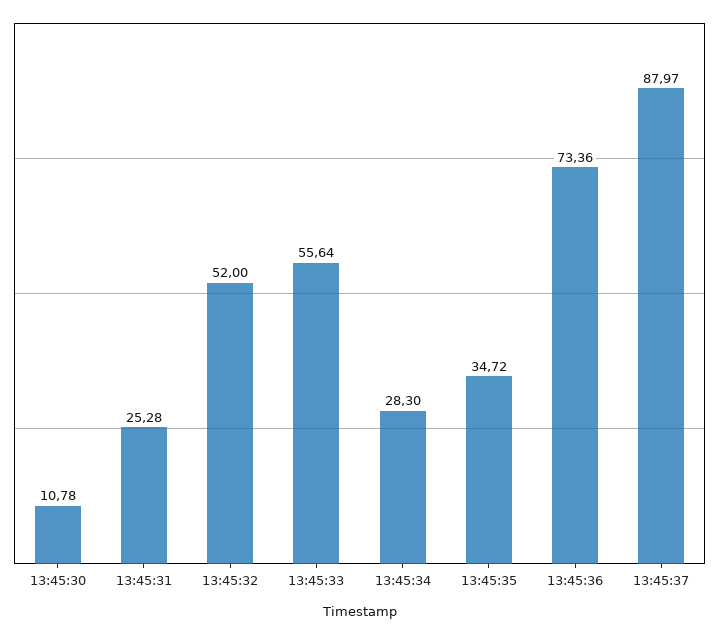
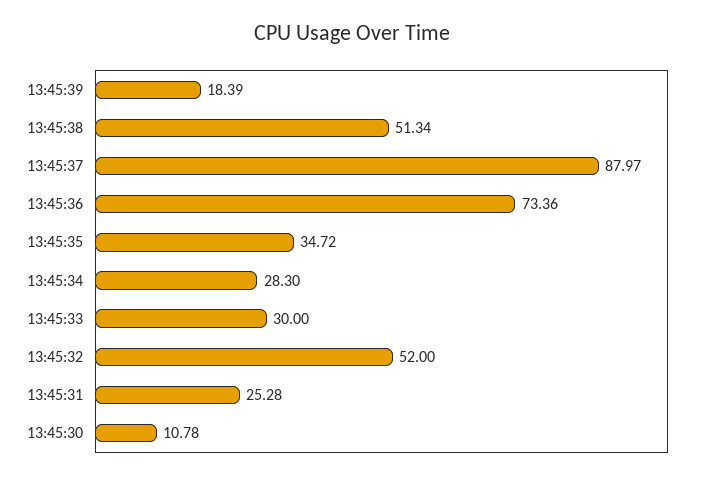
13:45:33: 55.64 -> 30
13:45:39: none -> 18.39
13:45:38: none -> 51.34

